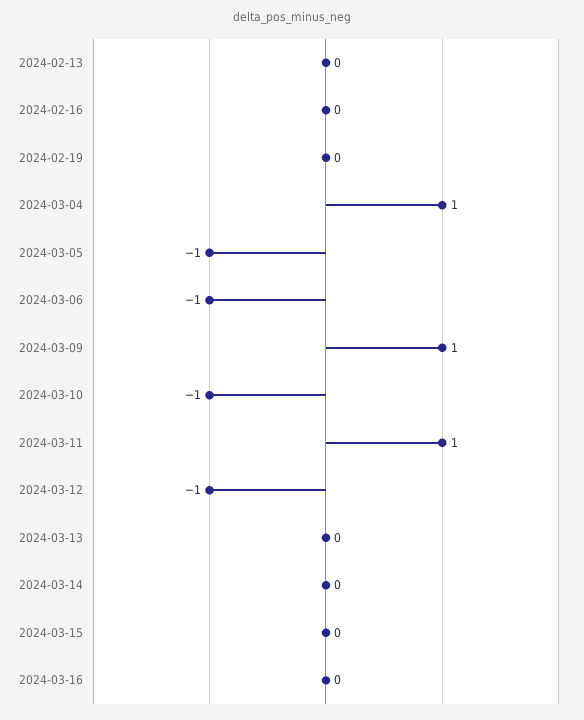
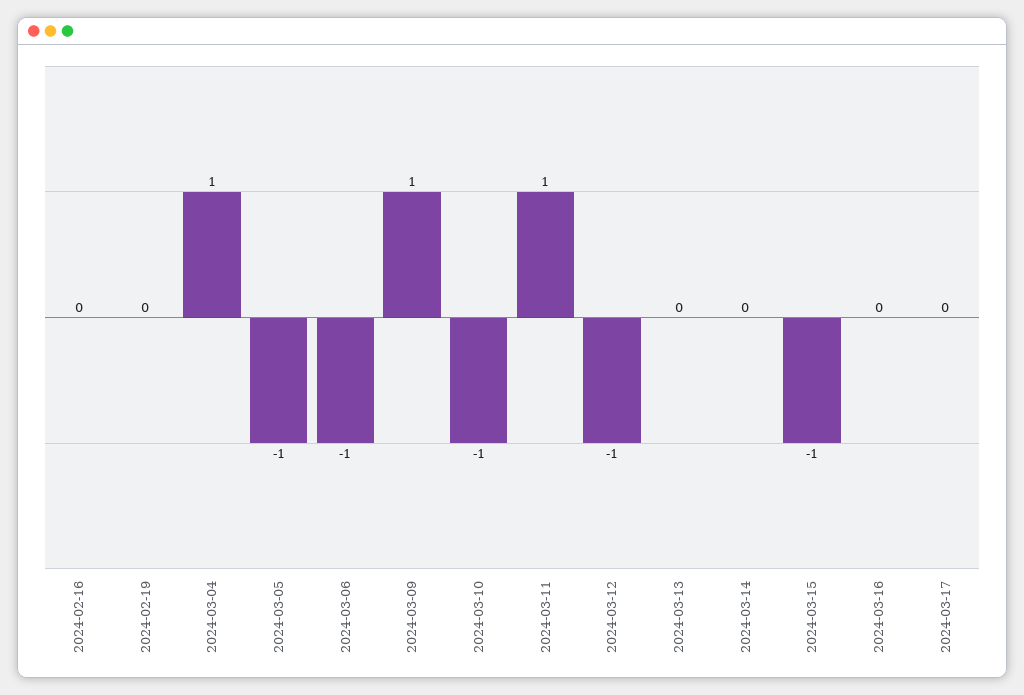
2024-02-13: 0 -> none
2024-03-15: 0 -> -1
2024-03-17: none -> 0

